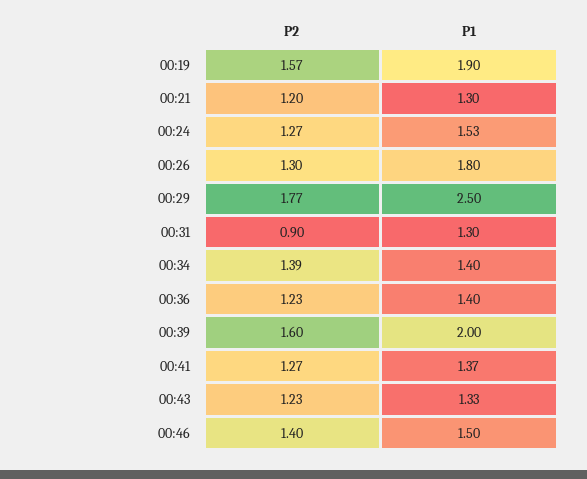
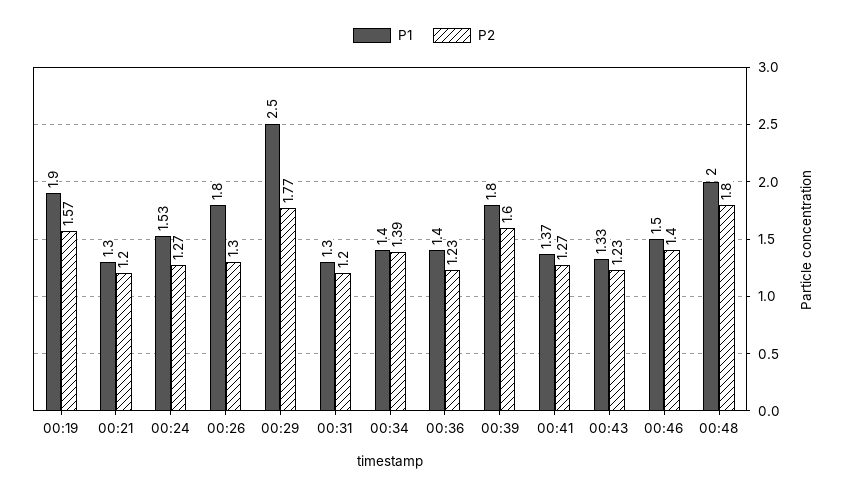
P2, 00:31: 0.9 -> 1.2
P1, 00:39: 2 -> 1.8
P1, 00:48: none -> 2
P2, 00:48: none -> 1.8

